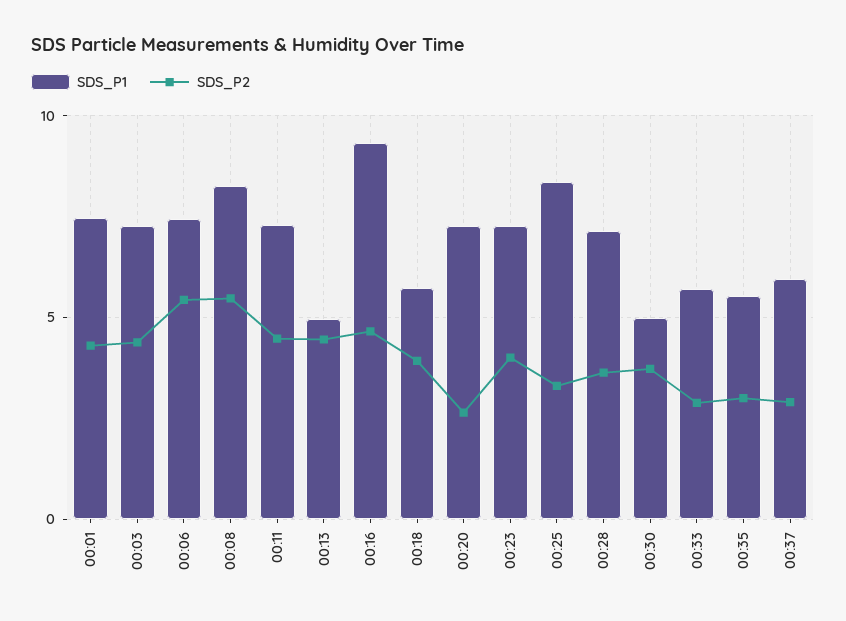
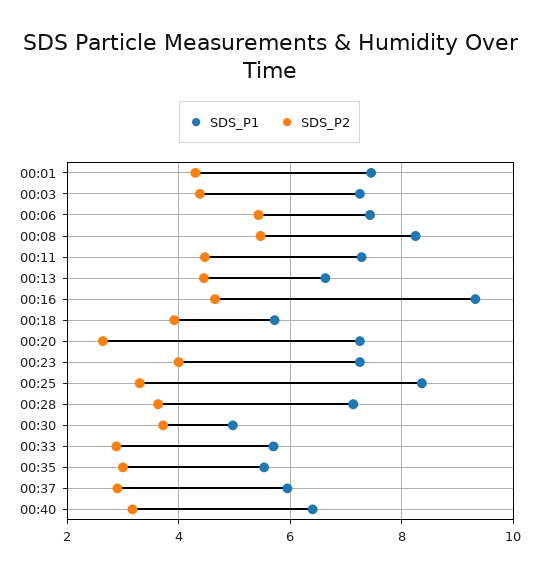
SDS_P1, 00:13: 5 -> 6.6
SDS_P1, 00:40: none -> 6.4
SDS_P2, 00:40: none -> 3.2

